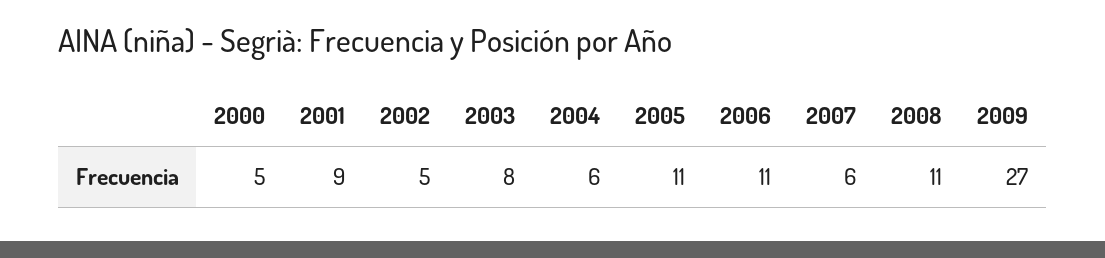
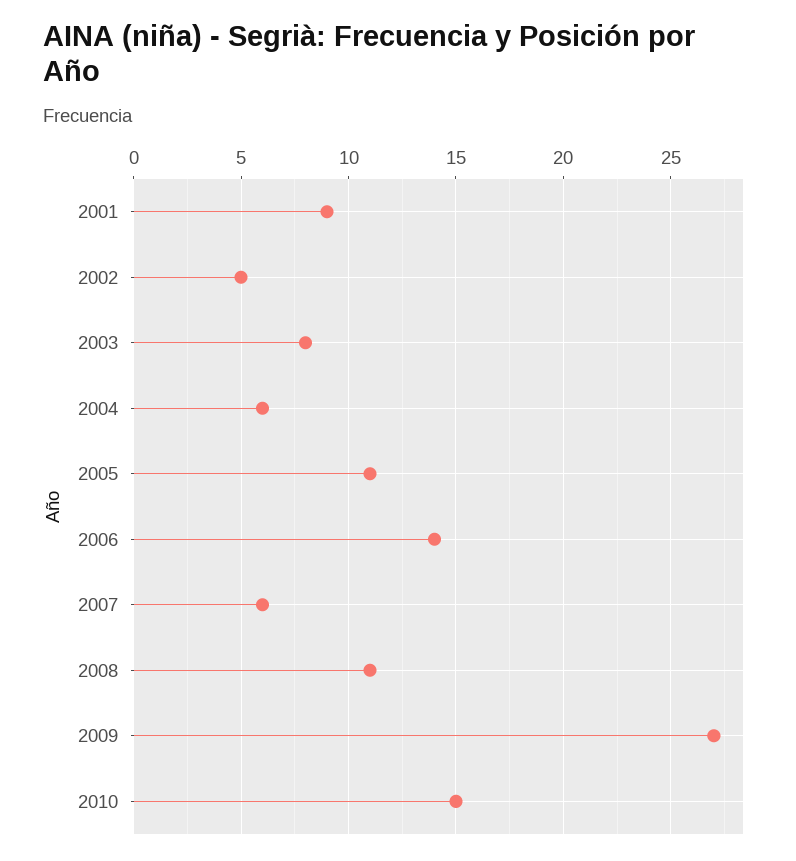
2000: 5 -> none
2006: 11 -> 14
2010: none -> 15

